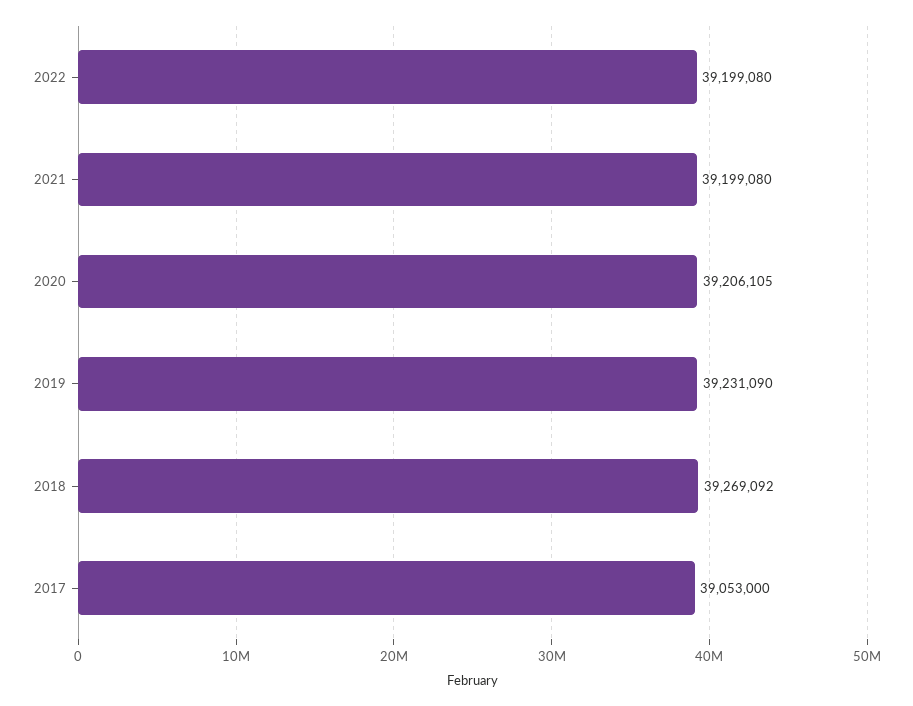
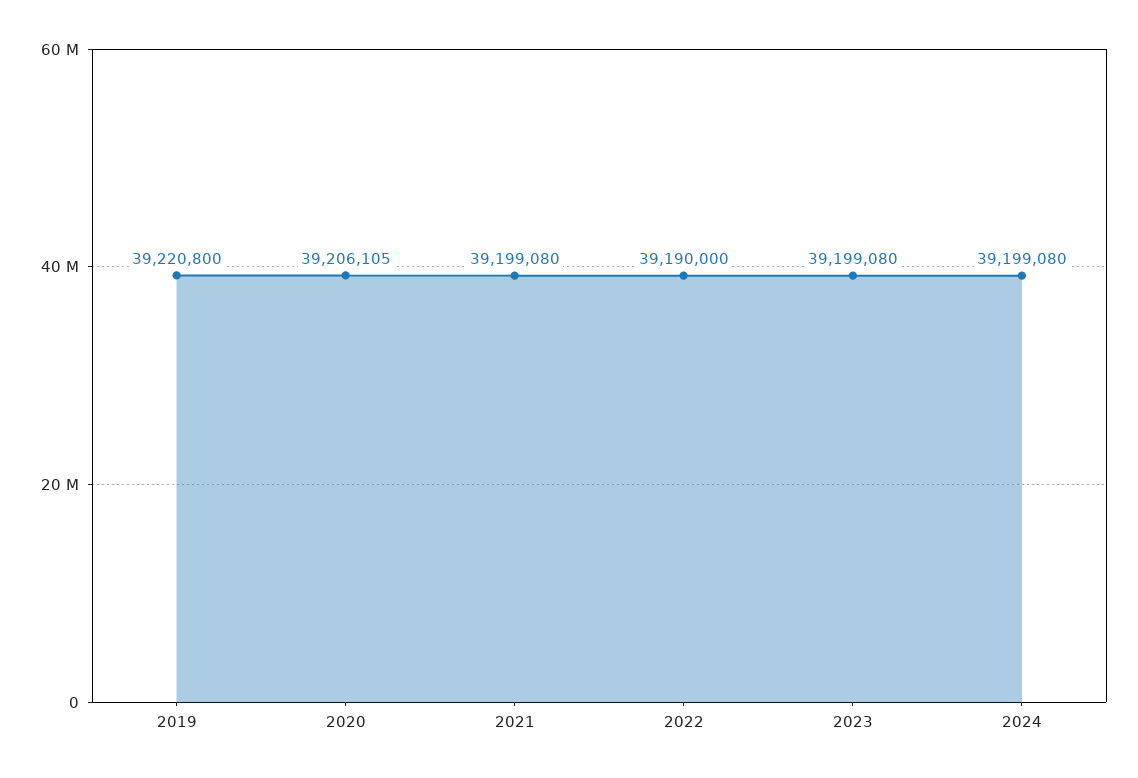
2022: 39199080 -> 39190000
2019: 39231090 -> 39220800
2018: 39269092 -> none
2017: 39053000 -> none
2023: none -> 39199080
2024: none -> 39199080

